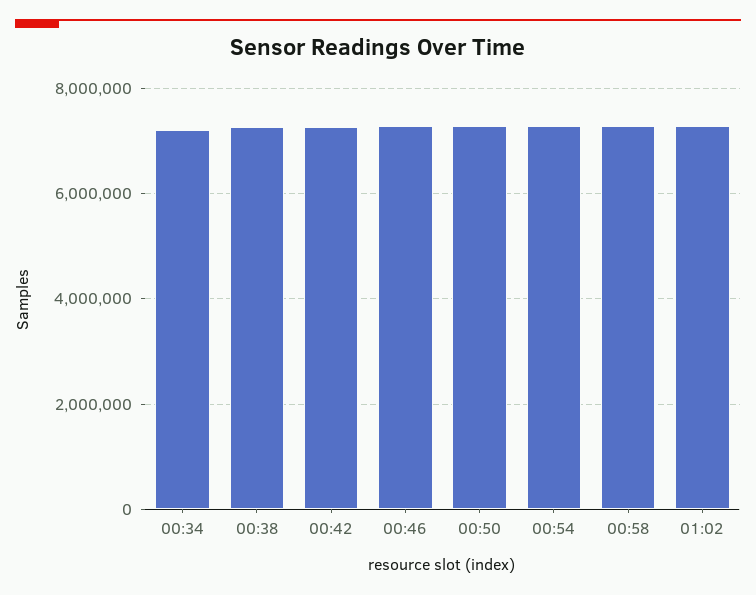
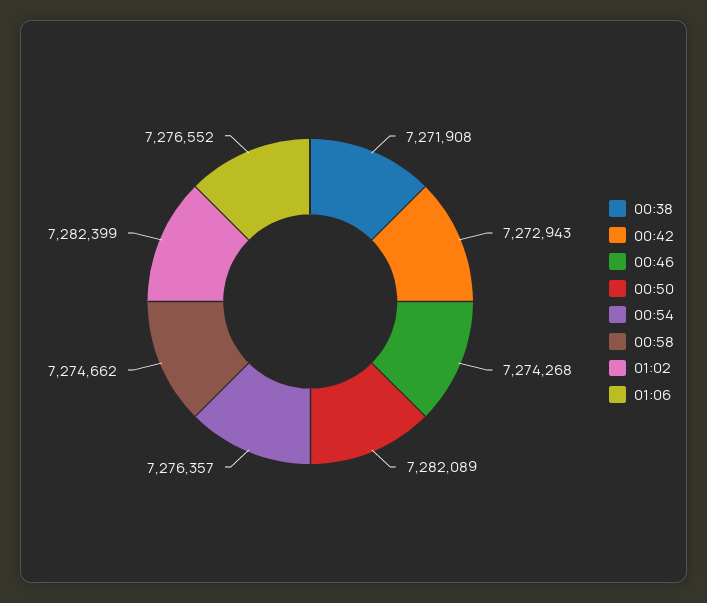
00:34: 7200000 -> none
01:06: none -> 7276552

